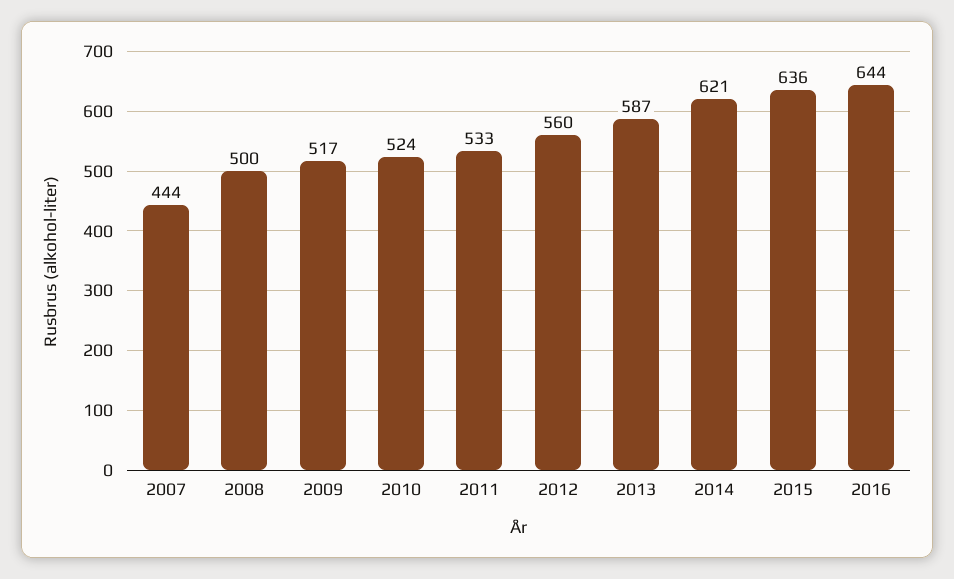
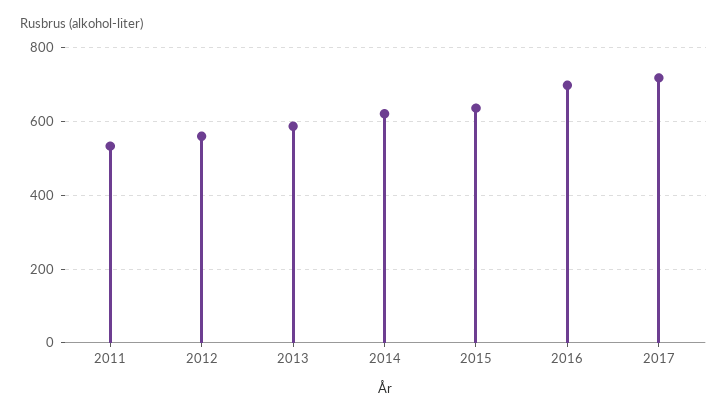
2007: 444 -> none
2008: 500 -> none
2009: 517 -> none
2010: 524 -> none
2016: 644 -> 700
2017: none -> 720

